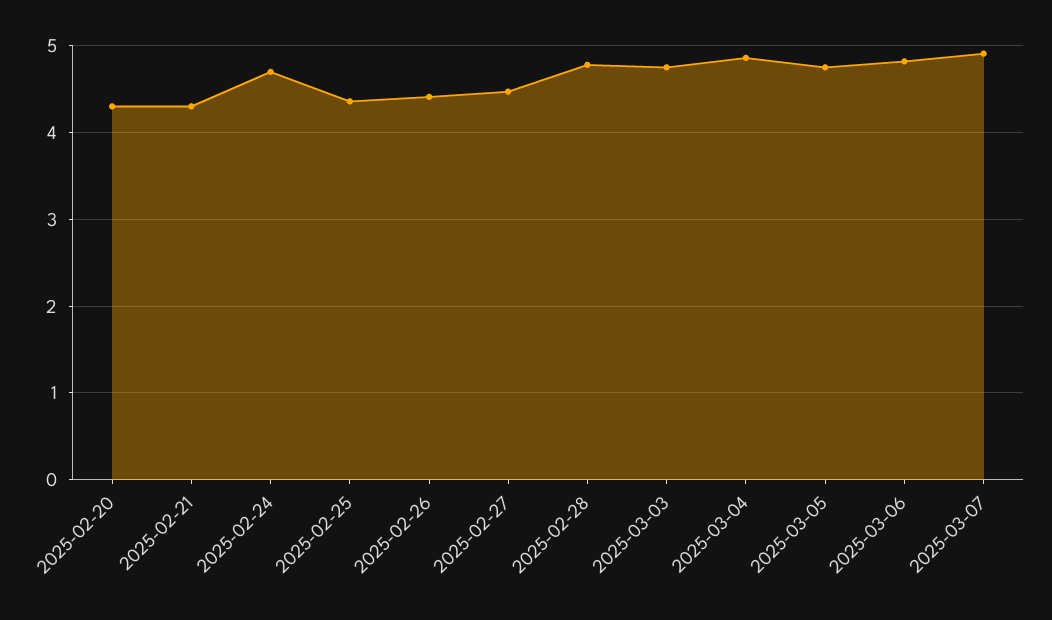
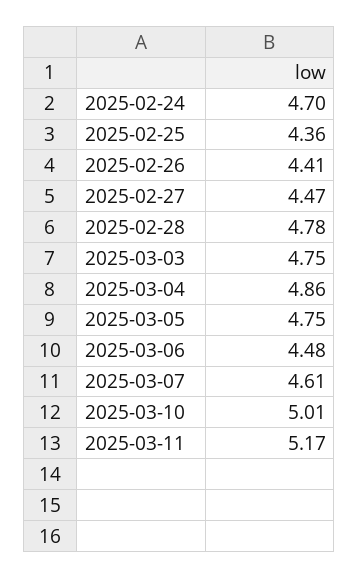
2025-02-20: 4.3 -> none
2025-02-21: 4.3 -> none
2025-03-06: 4.8 -> 4.48
2025-03-07: 4.9 -> 4.61
2025-03-10: none -> 5.01
2025-03-11: none -> 5.17

